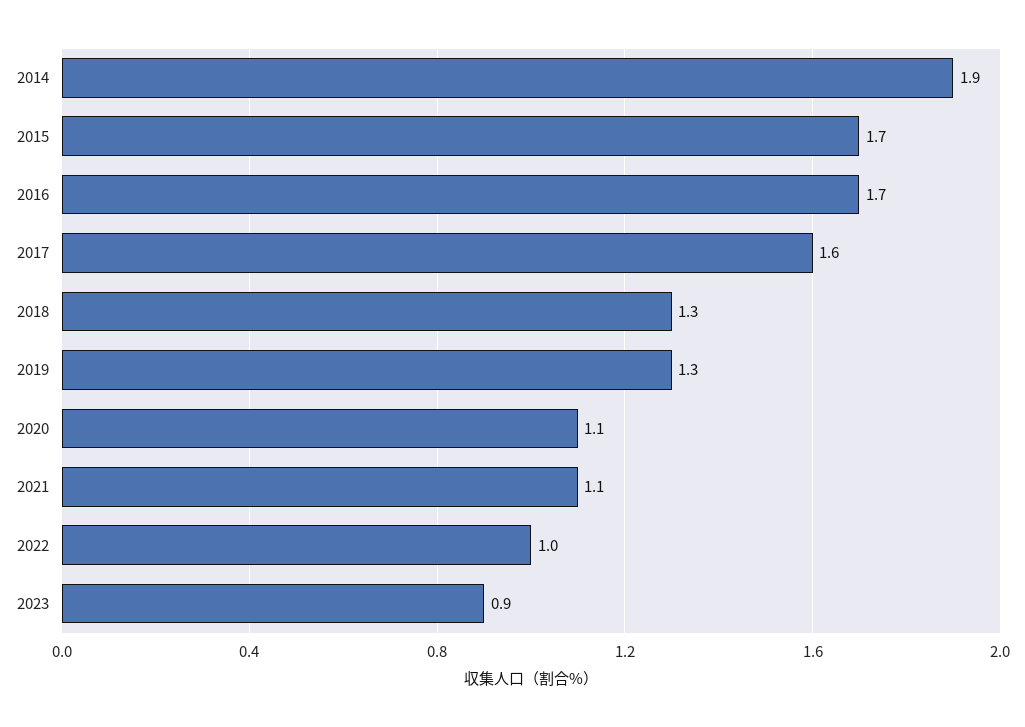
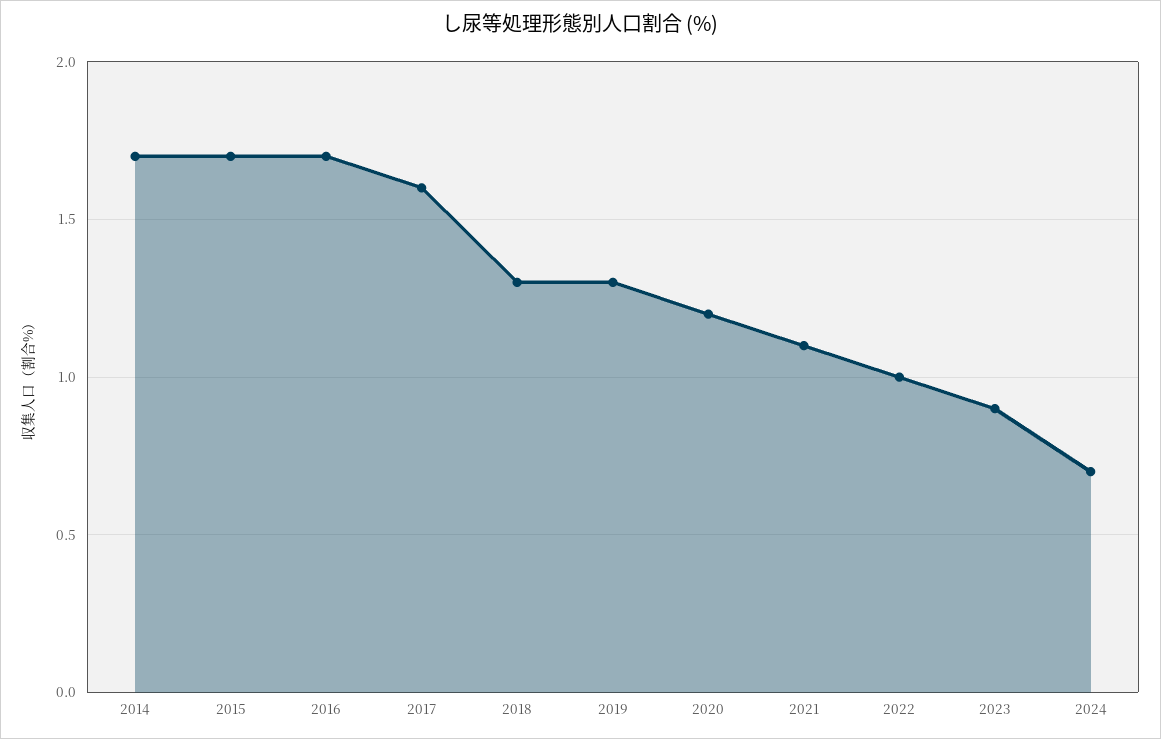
2014: 1.9 -> 1.7
2020: 1.1 -> 1.2
2024: none -> 0.7

